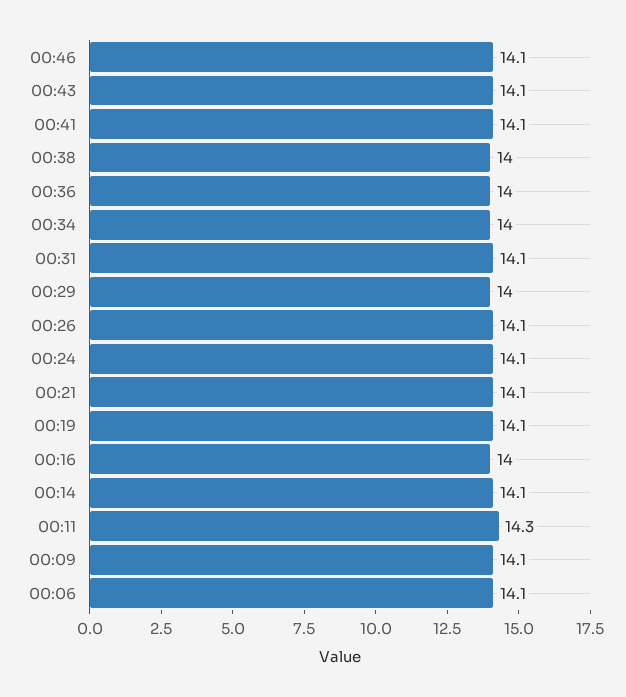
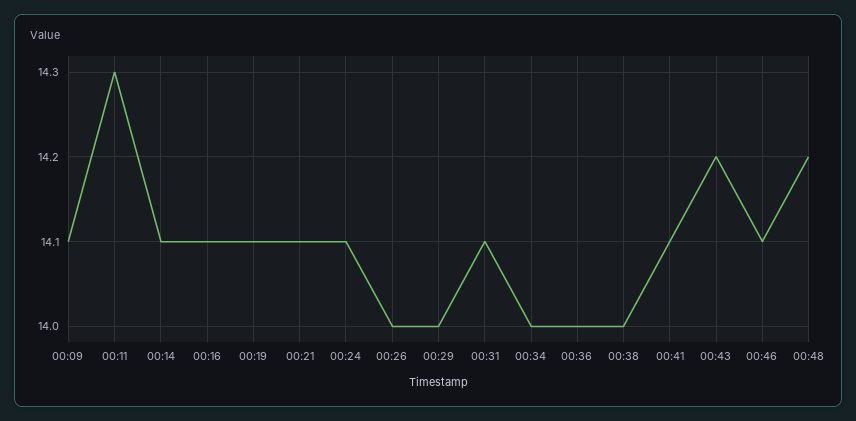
00:43: 14.1 -> 14.2
00:26: 14.1 -> 14
00:16: 14 -> 14.1
00:06: 14.1 -> none
00:48: none -> 14.2

